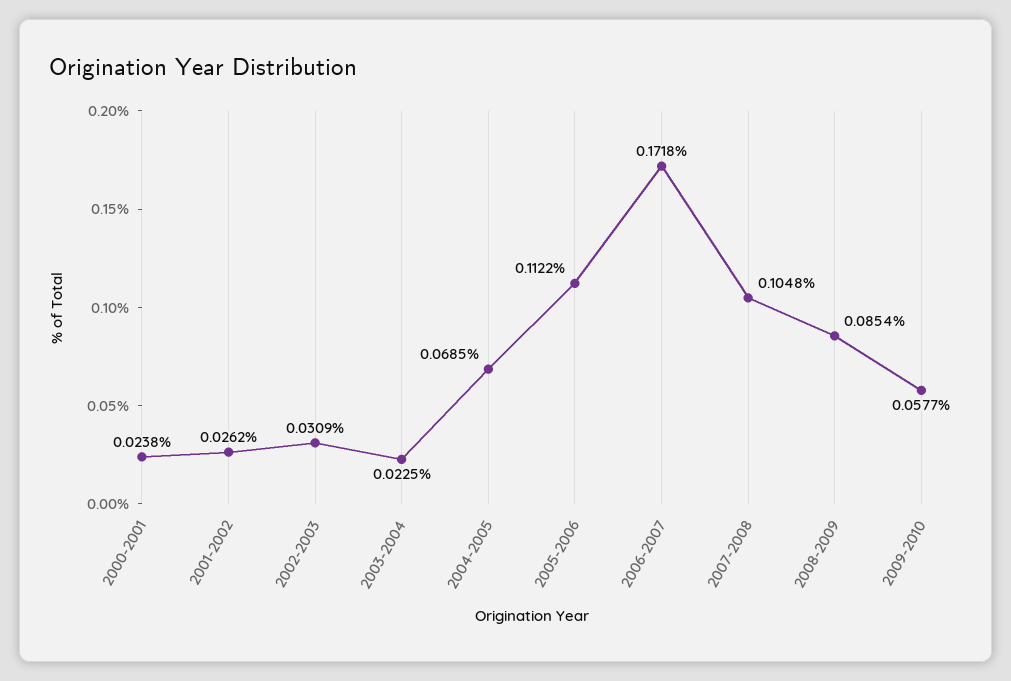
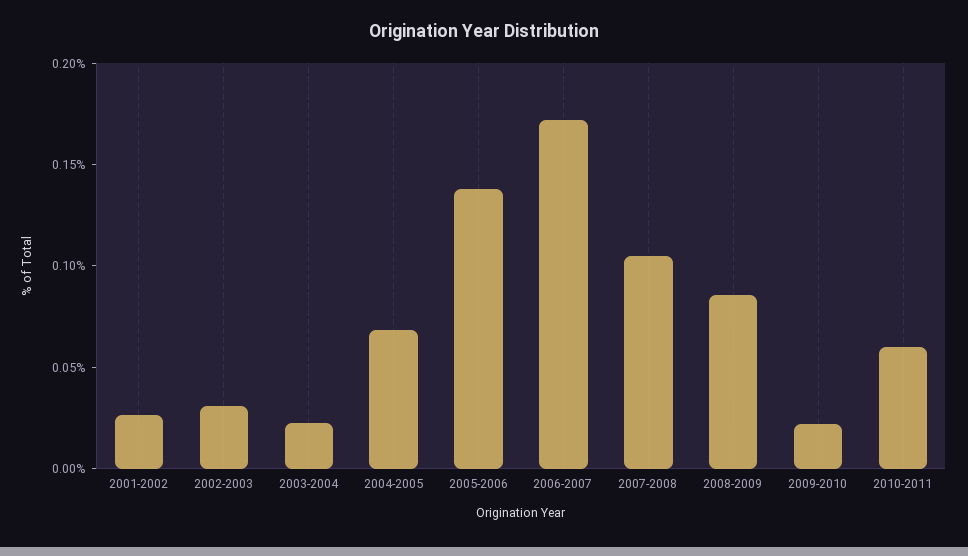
2000-2001: 0.0238 -> none
2005-2006: 0.1122 -> 0.14
2009-2010: 0.0577 -> 0.02
2010-2011: none -> 0.06

